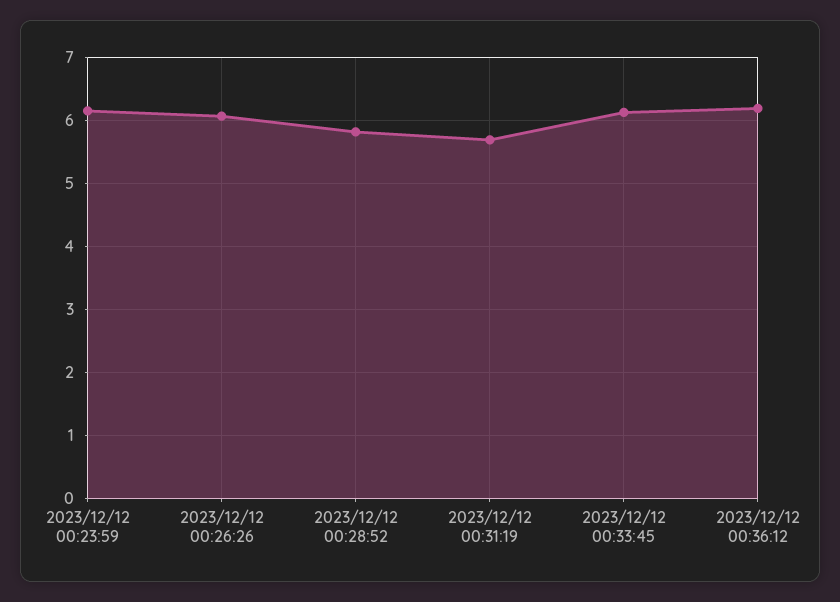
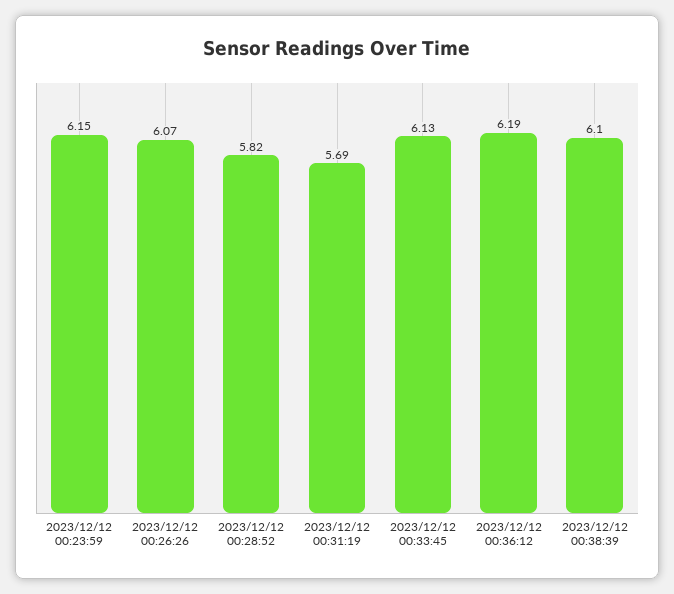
2023/12/12 00:38:39: none -> 6.1

